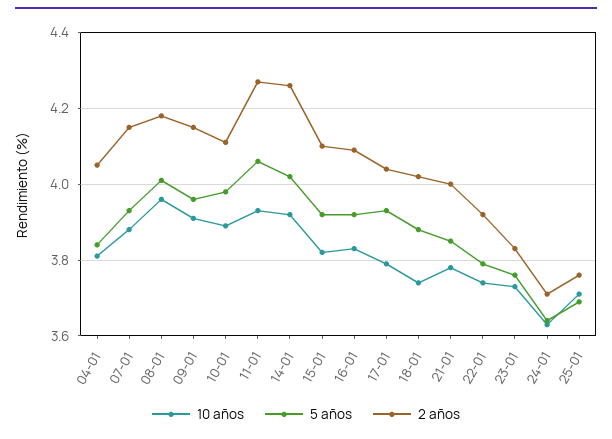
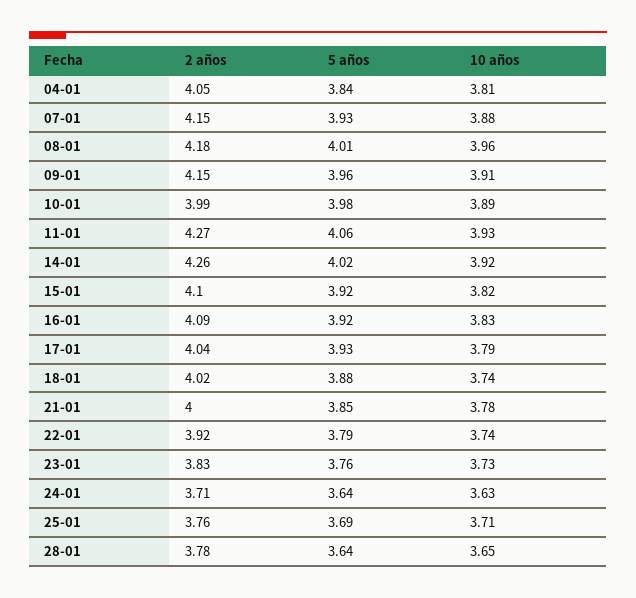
2 años, 10-01: 4.1 -> 3.99
2 años, 28-01: none -> 3.78
5 años, 28-01: none -> 3.64
10 años, 28-01: none -> 3.65

